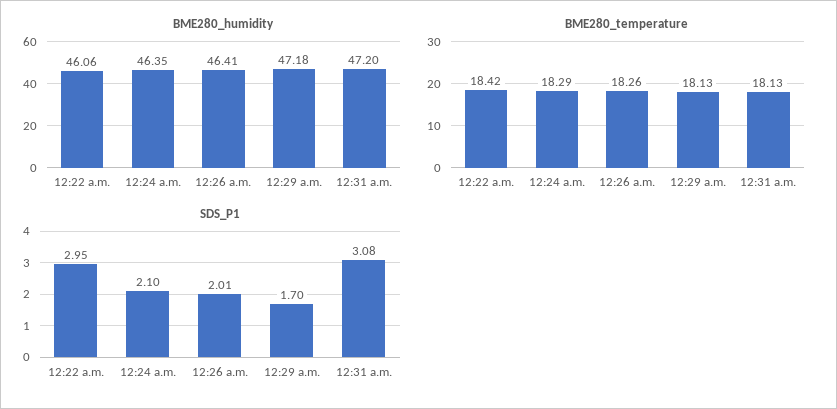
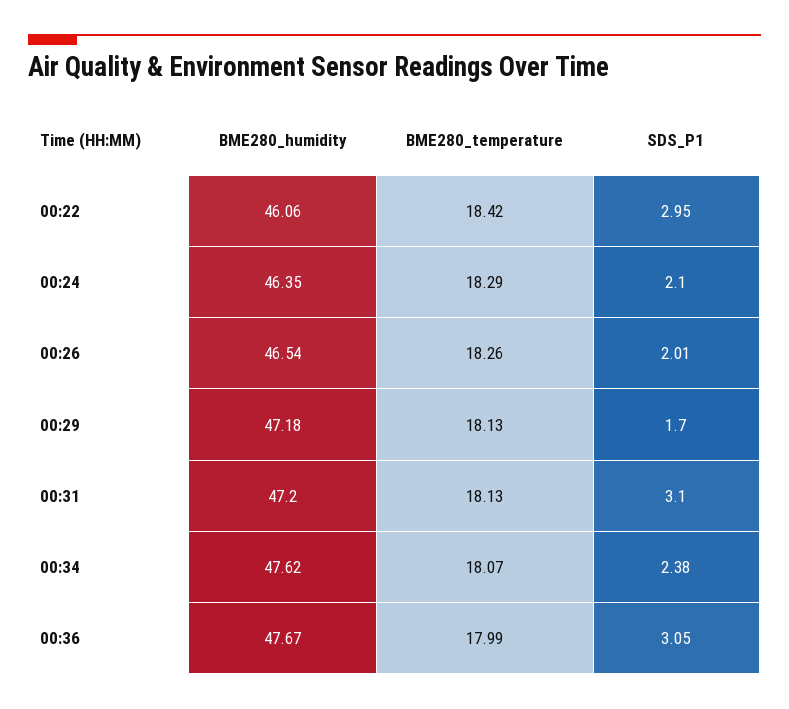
BME280_humidity, 12:26 a.m.: 46.41 -> 46.54
SDS_P1, 12:31 a.m.: 3.08 -> 3.1
BME280_humidity, 00:34: none -> 47.62
BME280_temperature, 00:34: none -> 18.07
SDS_P1, 00:34: none -> 2.38
BME280_humidity, 00:36: none -> 47.67
BME280_temperature, 00:36: none -> 17.99
SDS_P1, 00:36: none -> 3.05

